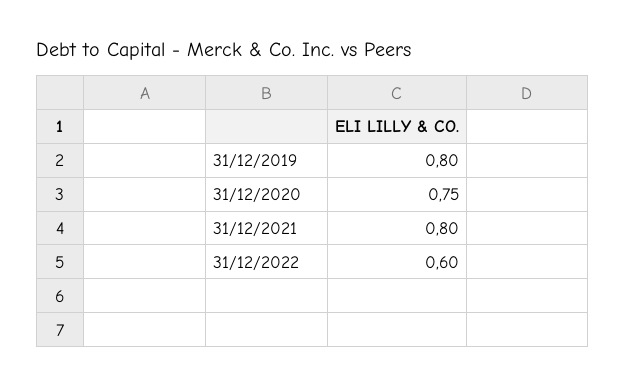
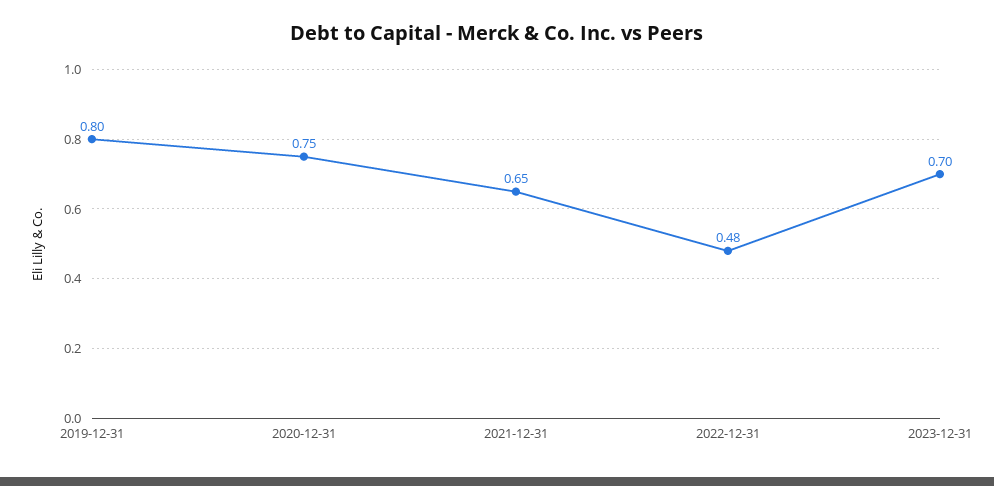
31/12/2021: 0.8 -> 0.65
31/12/2022: 0.6 -> 0.48
2023-12-31: none -> 0.7

